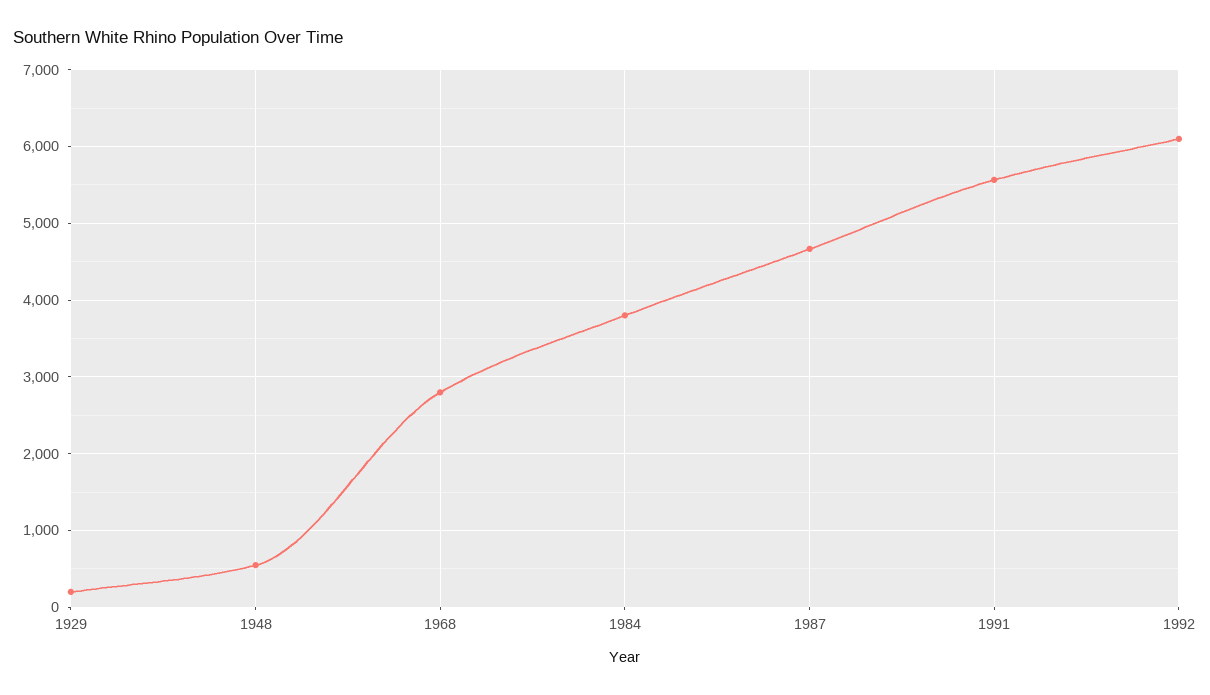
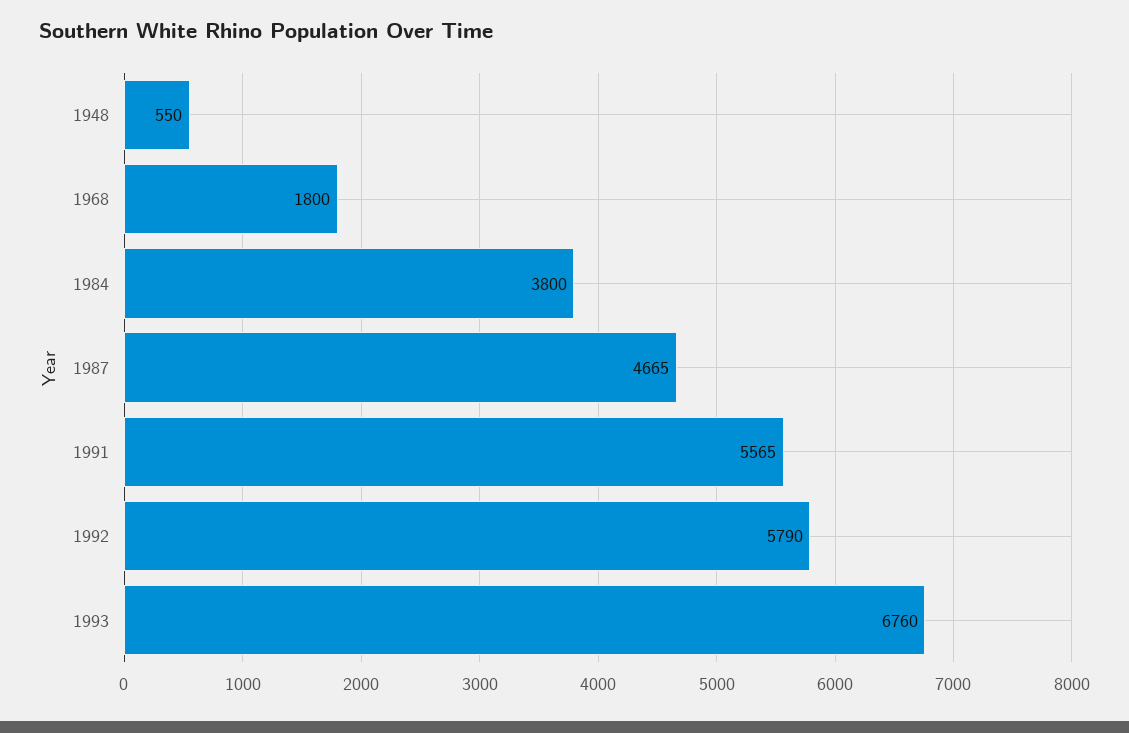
1929: 200 -> none
1968: 2800 -> 1800
1992: 6100 -> 5790
1993: none -> 6760

